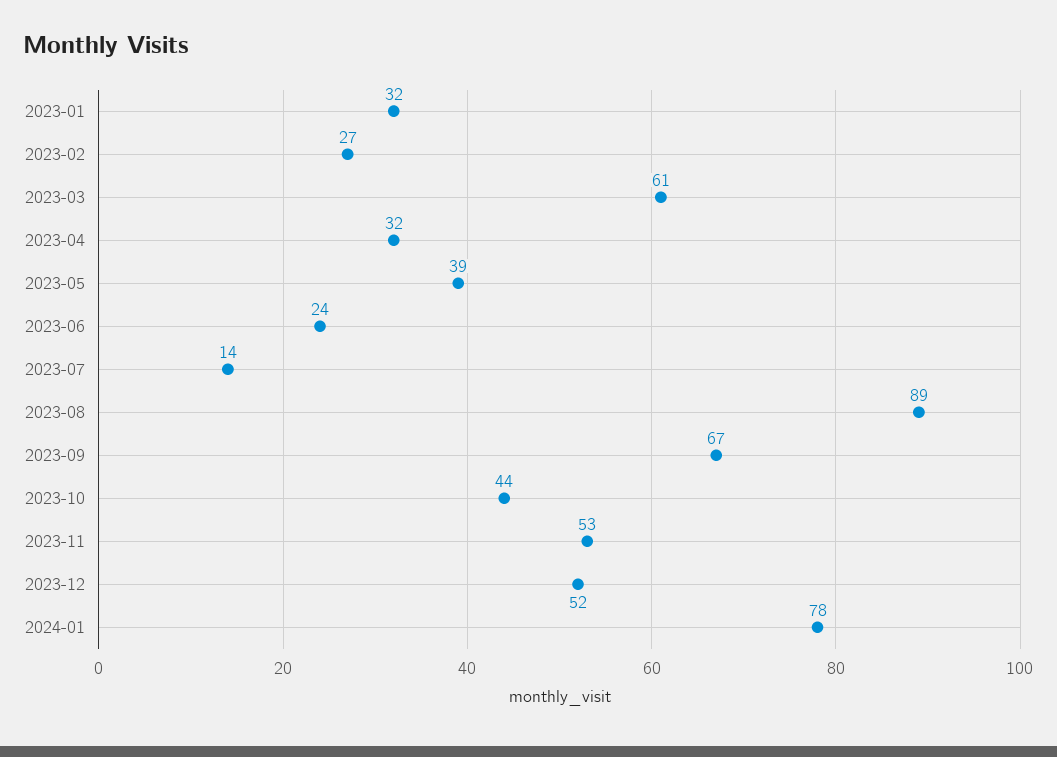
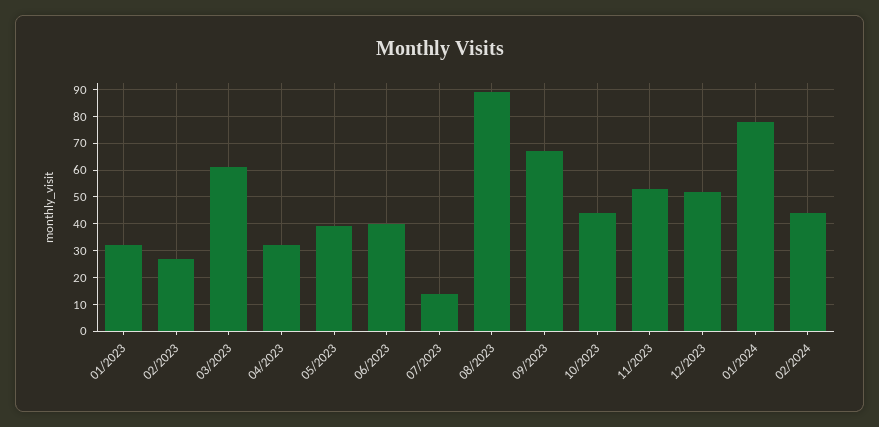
2023-06: 24 -> 40
02/2024: none -> 45

